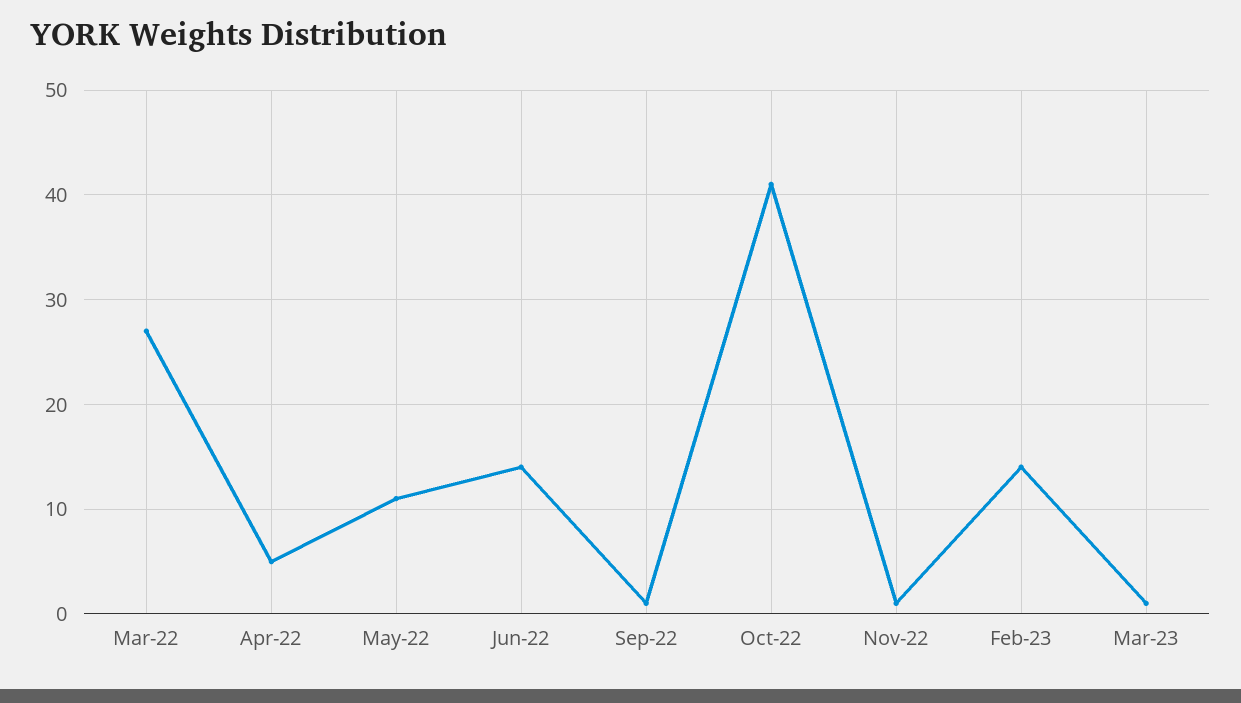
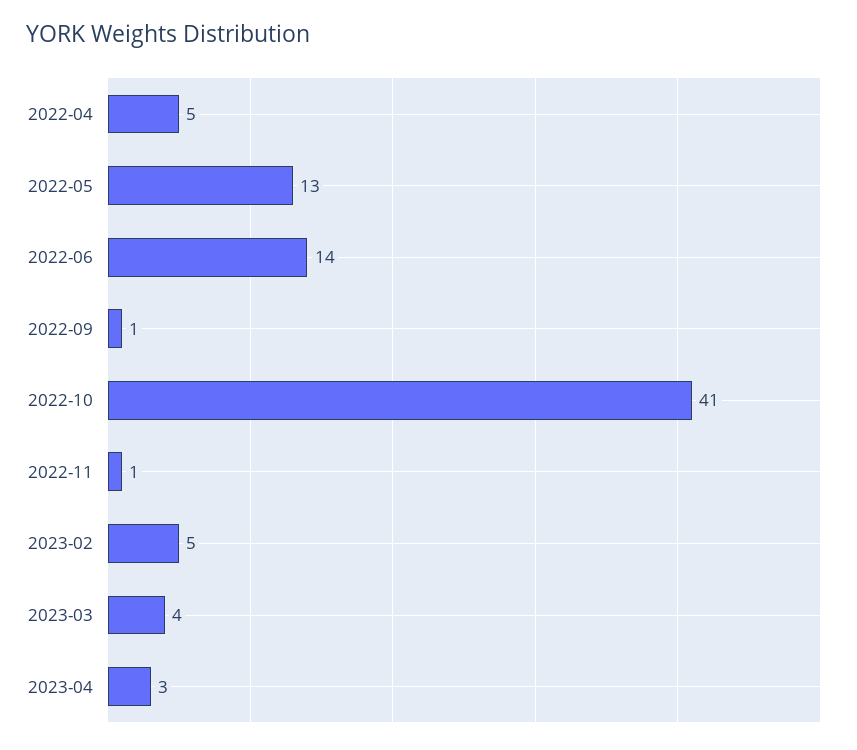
Mar-22: 27 -> none
May-22: 11 -> 13
Feb-23: 14 -> 5
Mar-23: 1 -> 4
2023-04: none -> 3

